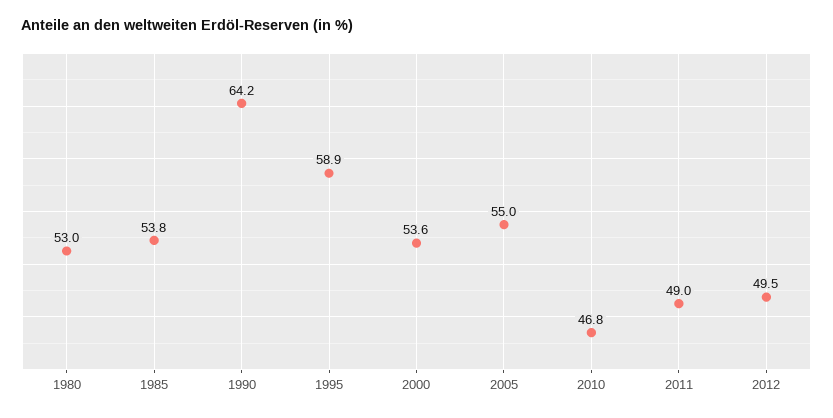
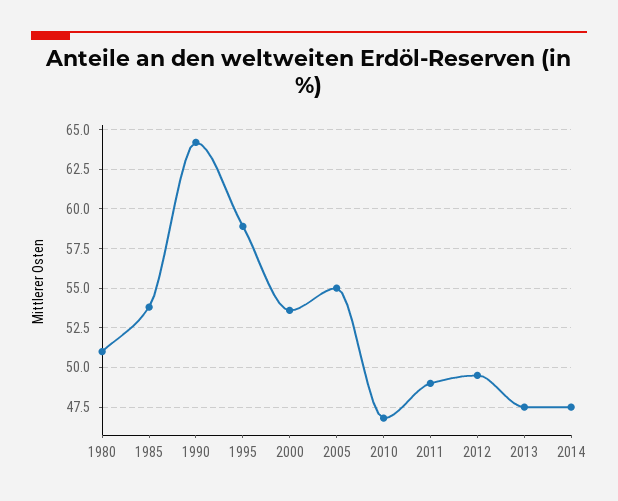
1980: 53 -> 51
2013: none -> 47.5
2014: none -> 47.5

